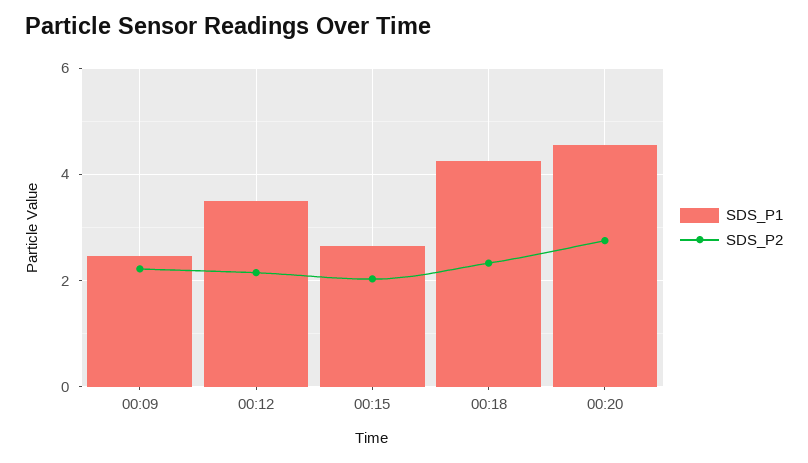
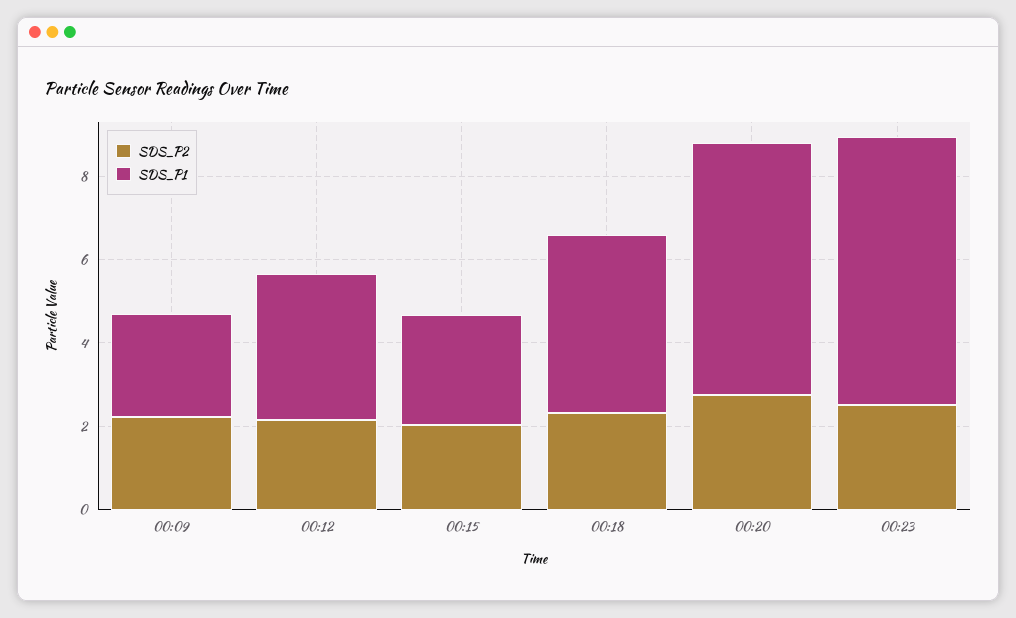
SDS_P1, 00:20: 4.6 -> 6
SDS_P2, 00:23: none -> 2.5
SDS_P1, 00:23: none -> 6.5

